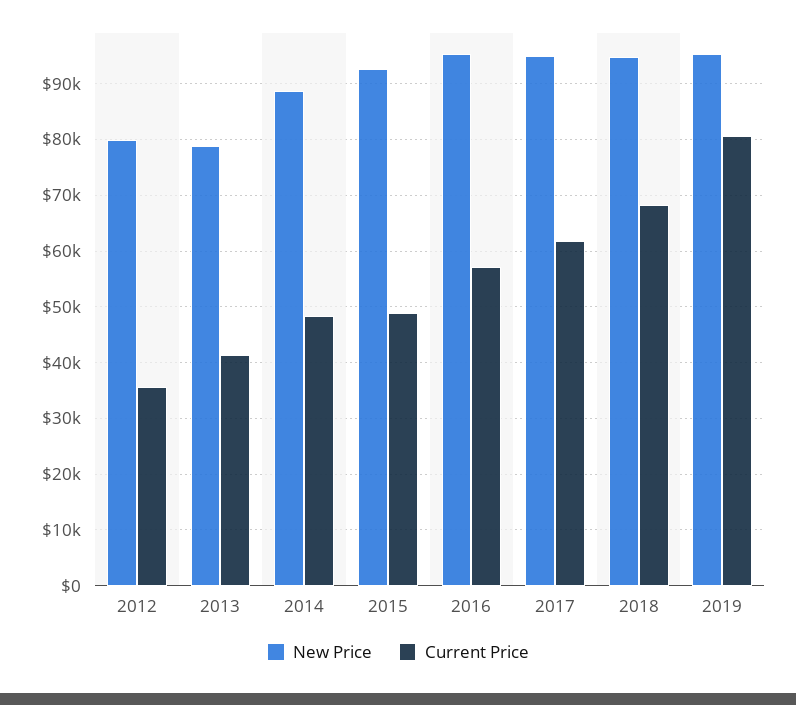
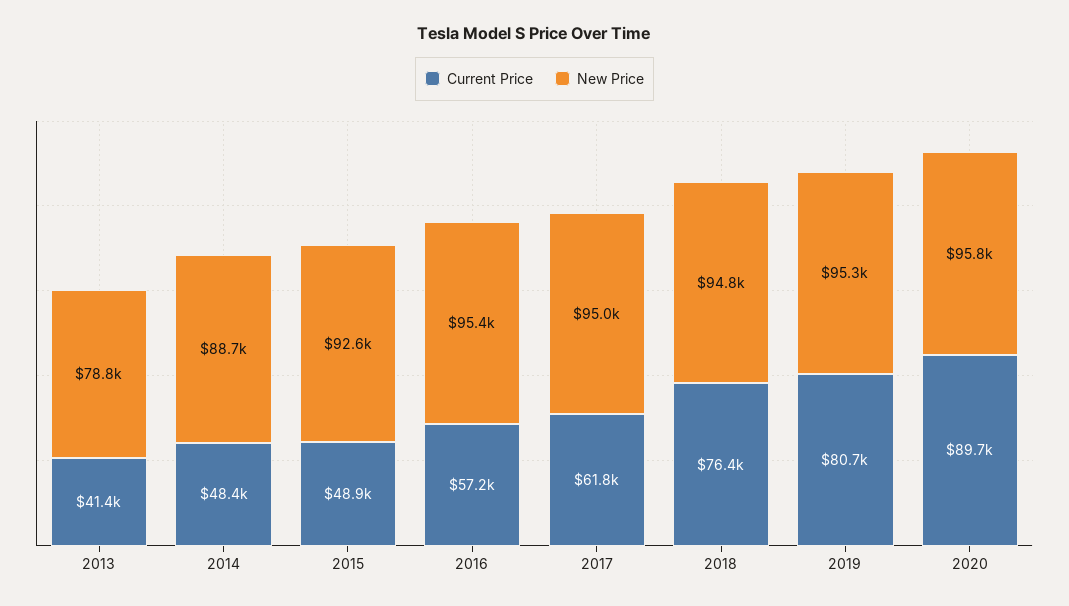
New Price, 2012: 80000 -> none
Current Price, 2012: 36000 -> none
Current Price, 2018: 68000 -> 76400
Current Price, 2020: none -> 89700
New Price, 2020: none -> 95800

